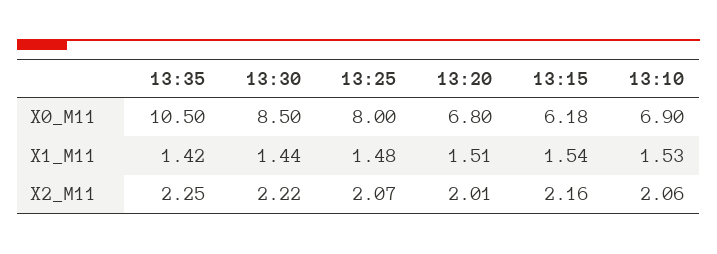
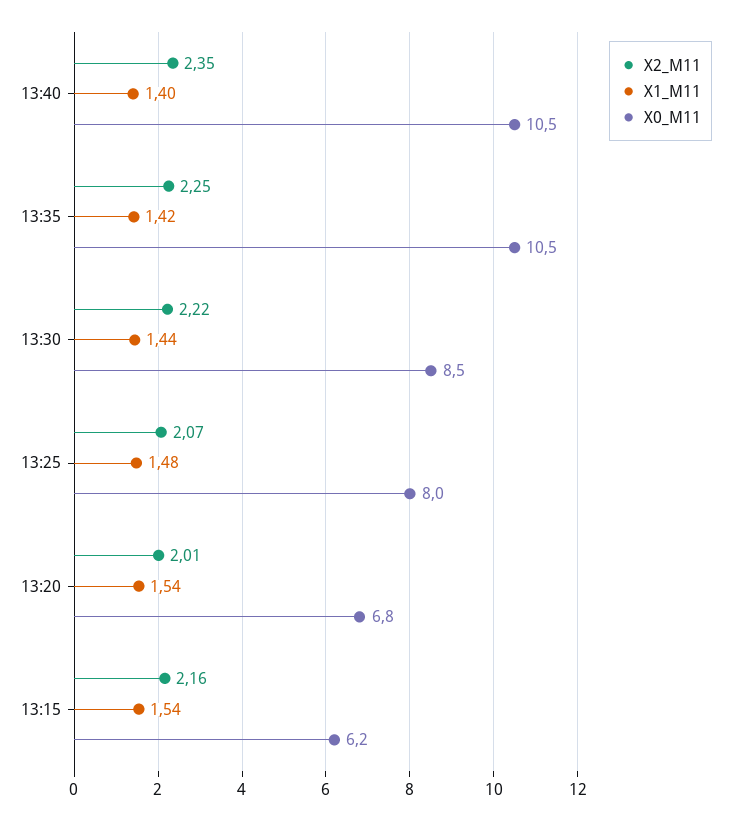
X0_M11, 13:10: 6.9 -> none
X1_M11, 13:20: 1.51 -> 1.54
X1_M11, 13:10: 1.53 -> none
X2_M11, 13:10: 2.06 -> none
X2_M11, 13:40: none -> 2.35
X1_M11, 13:40: none -> 1.4
X0_M11, 13:40: none -> 10.5

